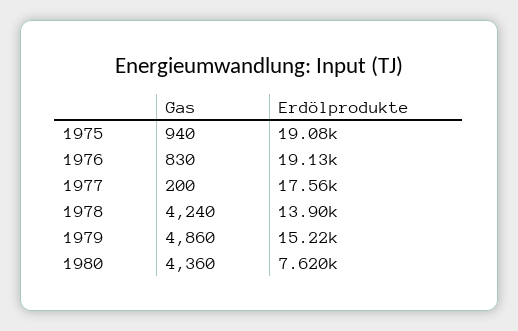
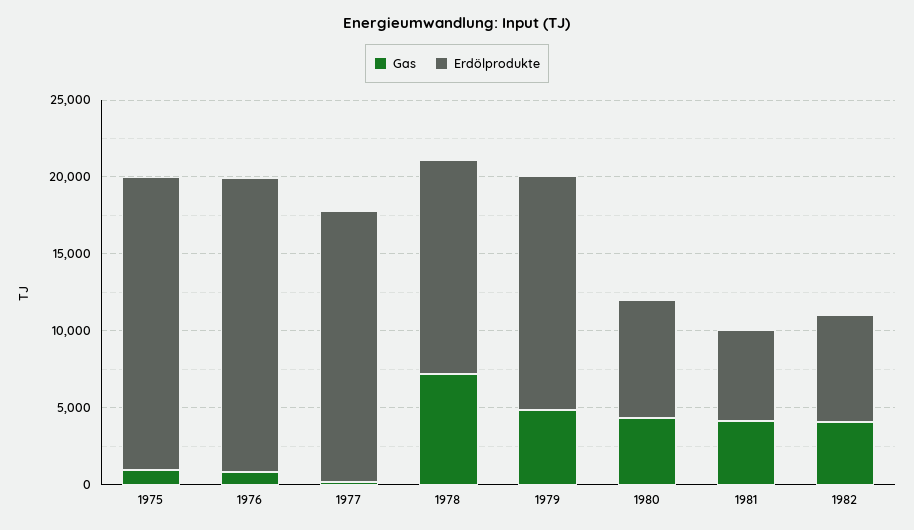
Gas, 1978: 4240 -> 7000
Gas, 1981: none -> 4000
Erdölprodukte, 1981: none -> 6000
Gas, 1982: none -> 4000
Erdölprodukte, 1982: none -> 7000

